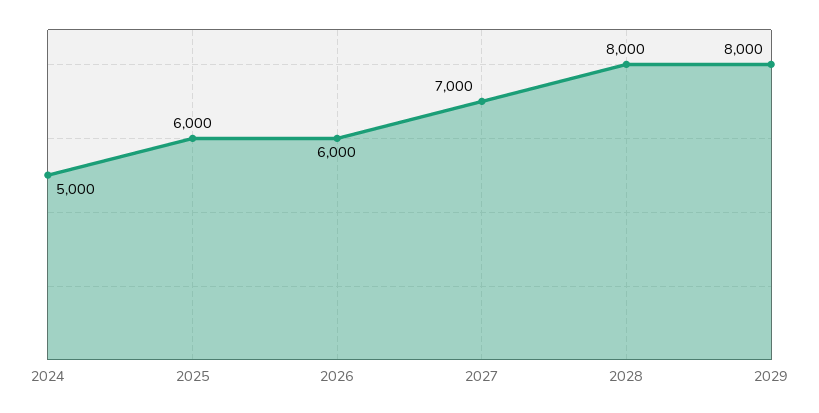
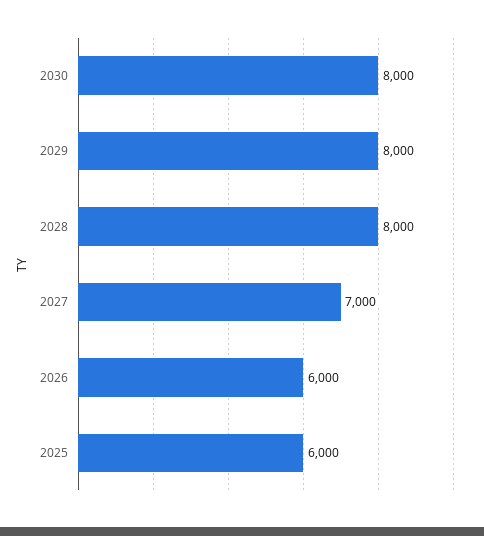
2024: 5000 -> none
2030: none -> 8000

